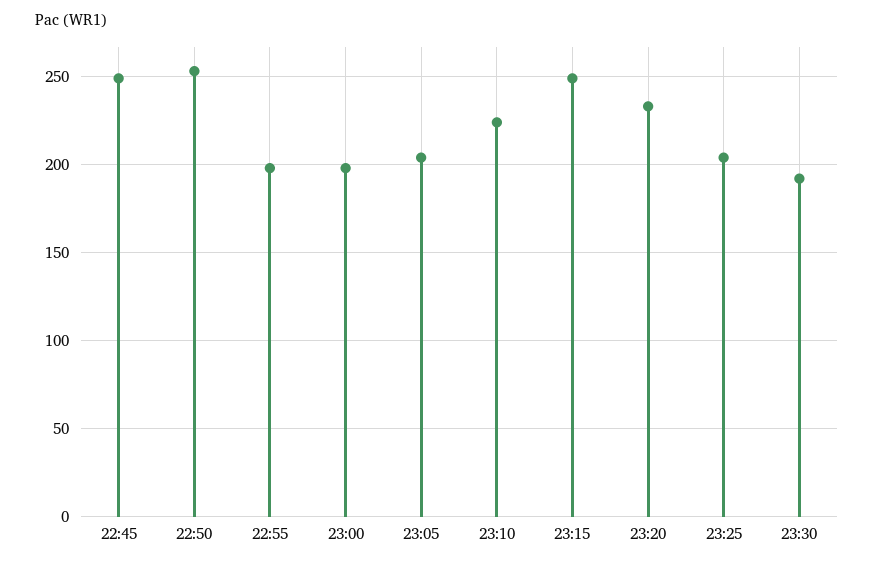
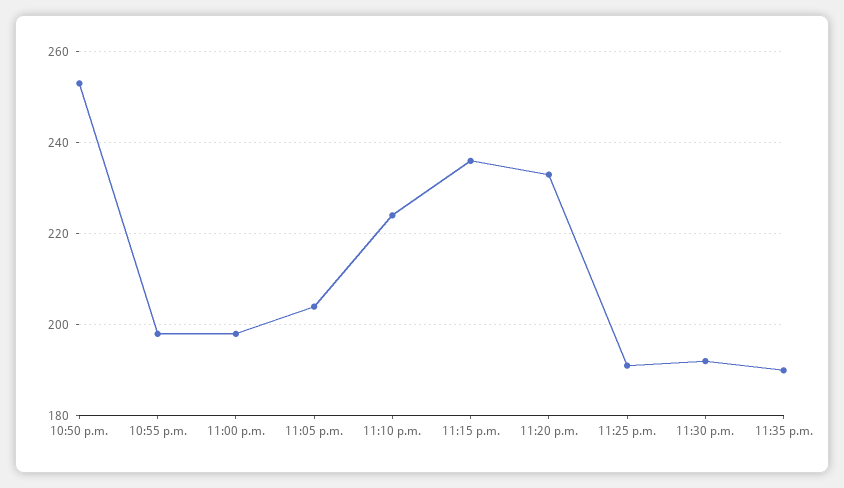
22:45: 250 -> none
23:15: 250 -> 235
23:25: 205 -> 190
11:35 p.m.: none -> 190

